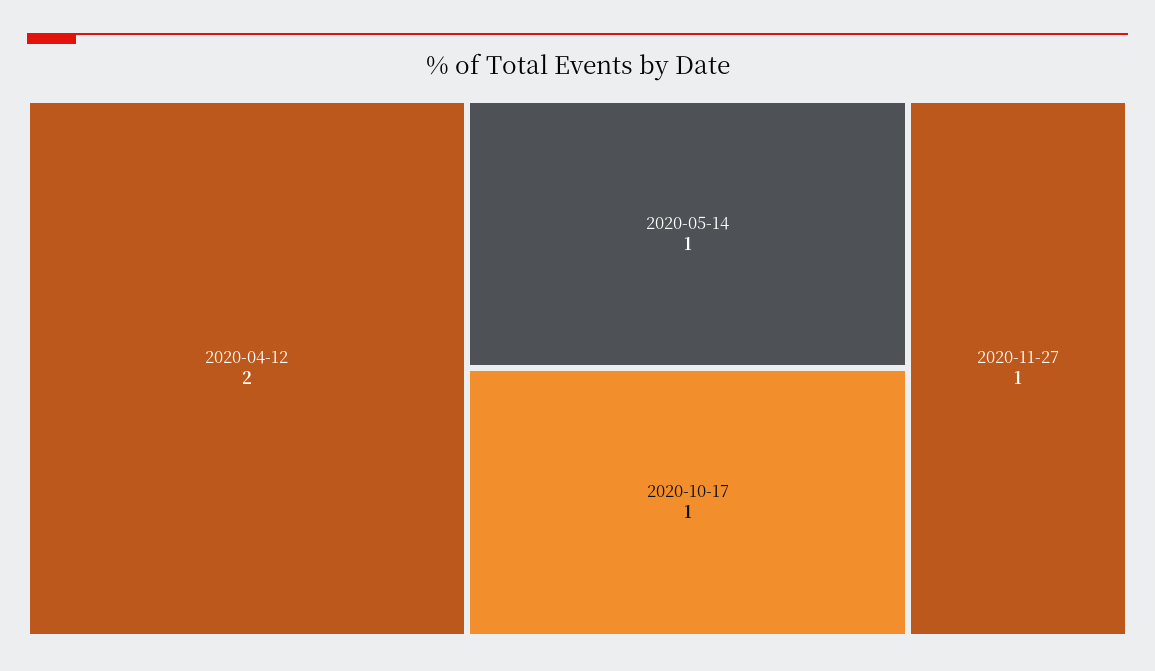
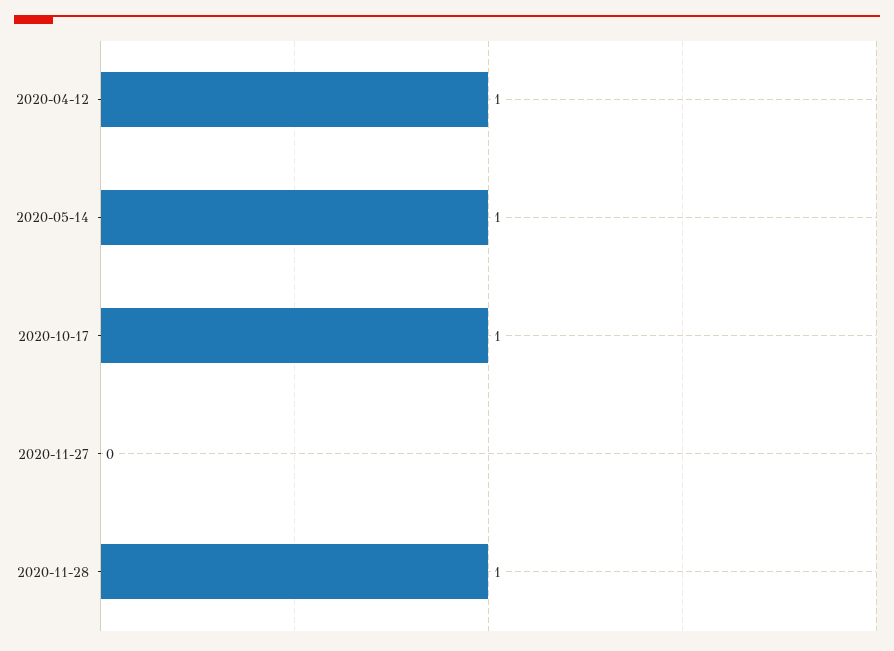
2020-04-12: 2 -> 1
2020-11-27: 1 -> 0
2020-11-28: none -> 1

